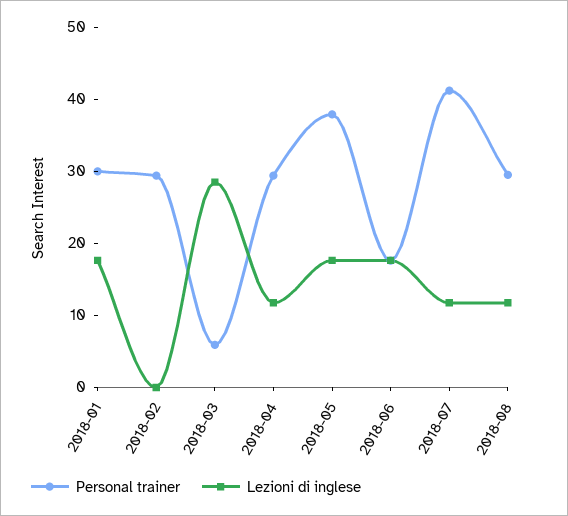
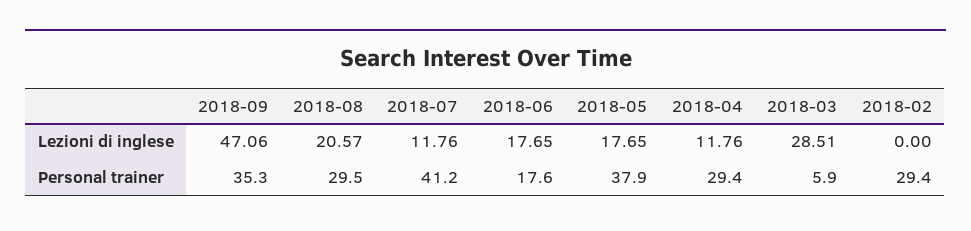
Personal trainer, 2018-01: 30 -> none
Lezioni di inglese, 2018-01: 18 -> none
Lezioni di inglese, 2018-08: 12 -> 20.57
Lezioni di inglese, 2018-09: none -> 47.06
Personal trainer, 2018-09: none -> 35.3

